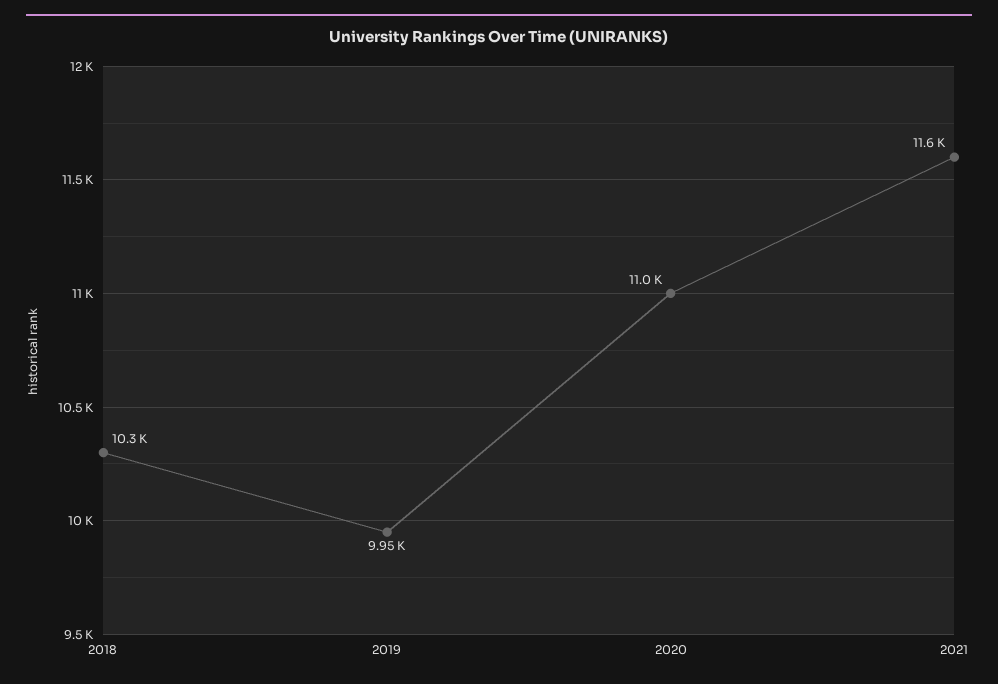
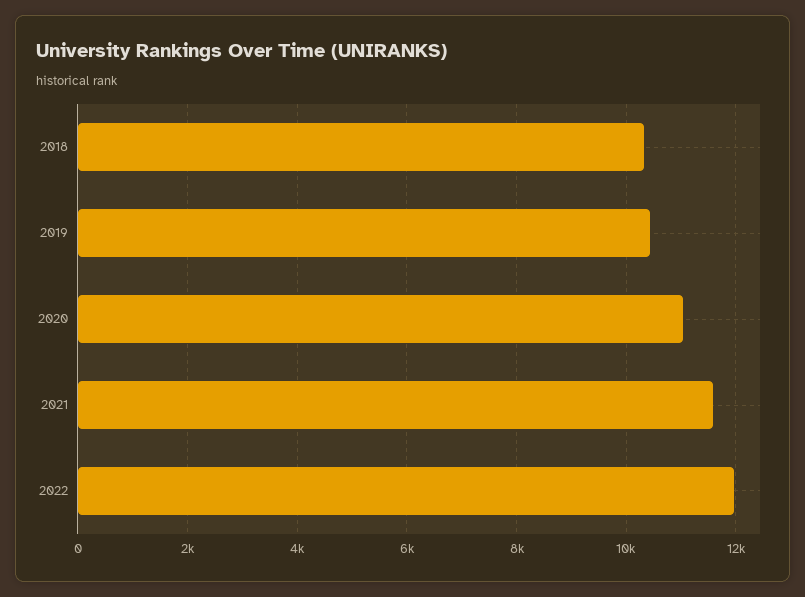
2019: 9950 -> 10400
2022: none -> 12000

